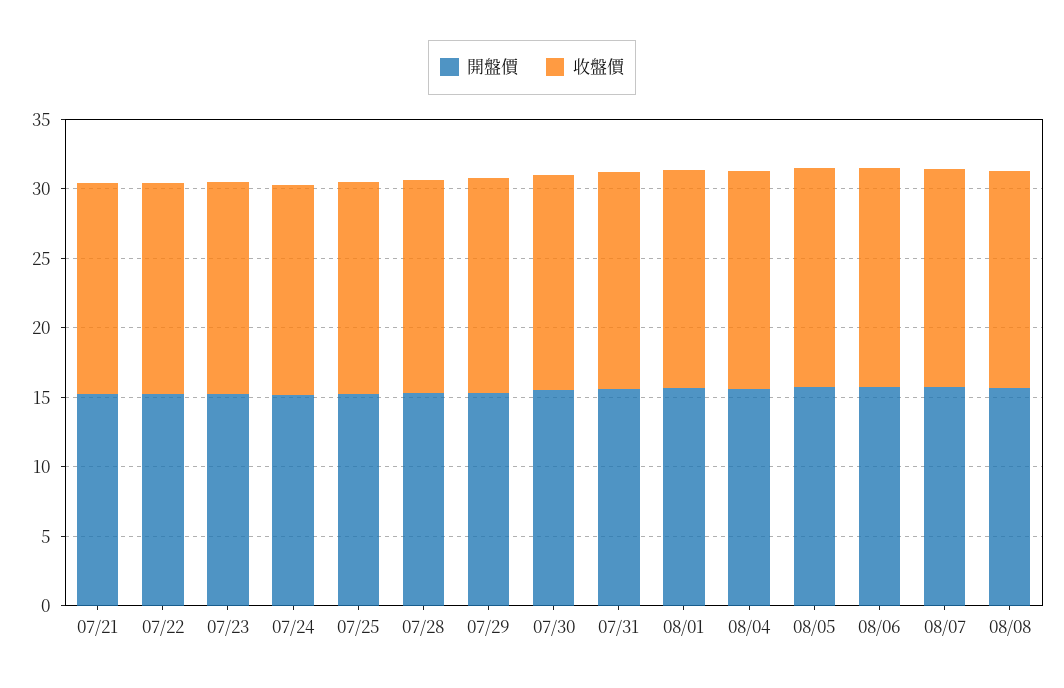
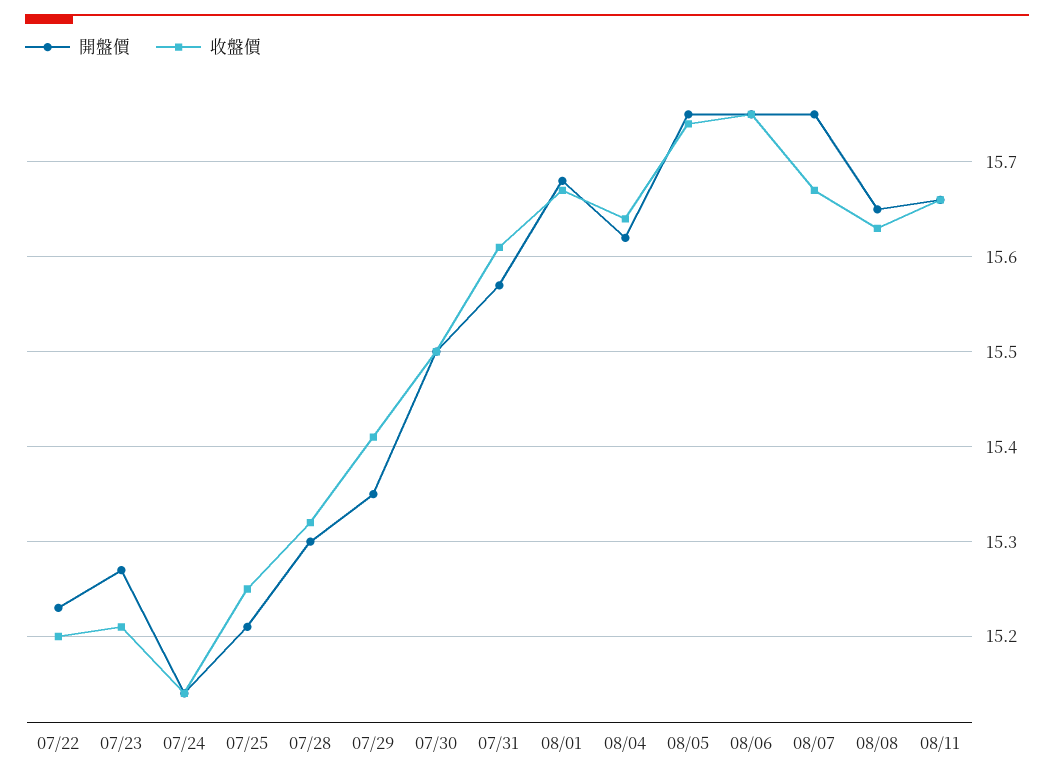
開盤價, 07/21: 15 -> none
收盤價, 07/21: 15 -> none
開盤價, 08/11: none -> 15.66
收盤價, 08/11: none -> 15.66

